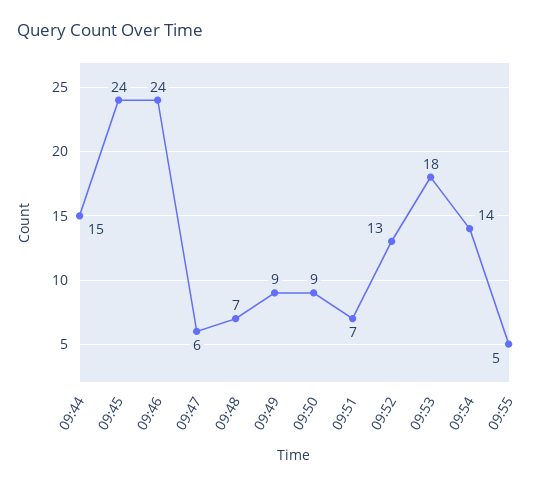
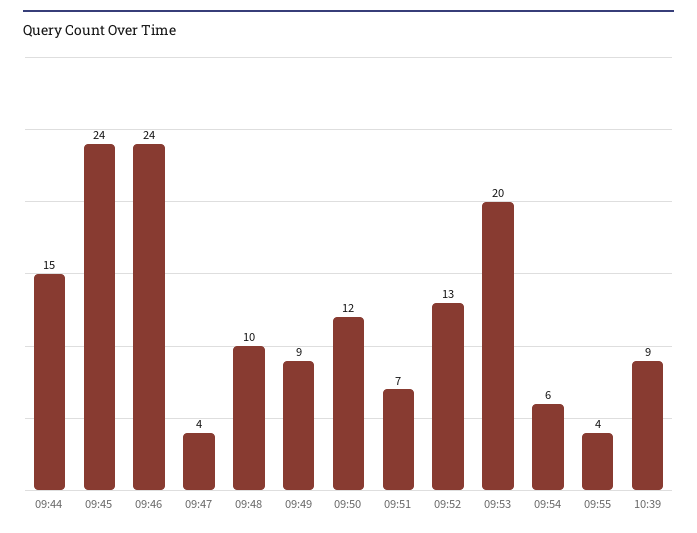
09:47: 6 -> 4
09:48: 7 -> 10
09:50: 9 -> 12
09:53: 18 -> 20
09:54: 14 -> 6
09:55: 5 -> 4
10:39: none -> 9

